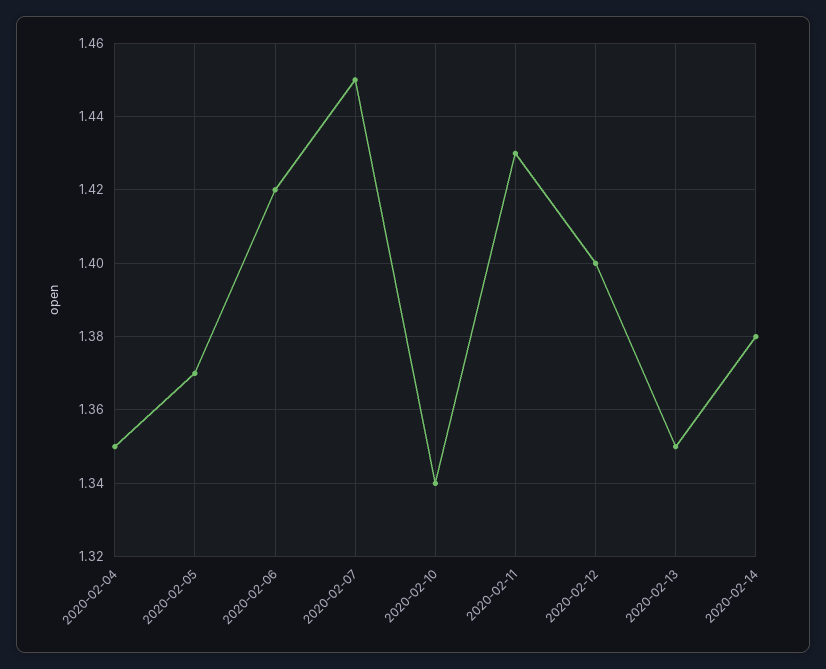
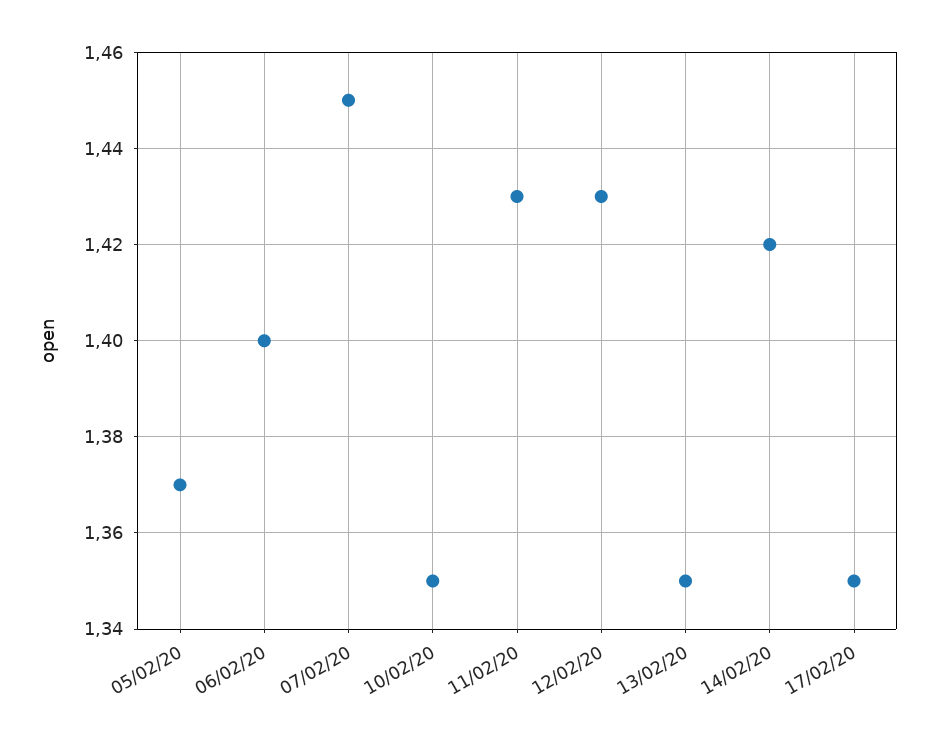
2020-02-04: 1.35 -> none
2020-02-06: 1.42 -> 1.4
2020-02-10: 1.34 -> 1.35
2020-02-12: 1.4 -> 1.43
2020-02-14: 1.38 -> 1.42
17/02/20: none -> 1.35

